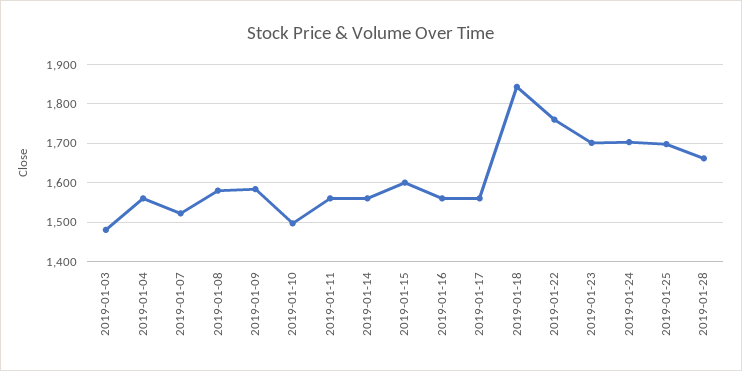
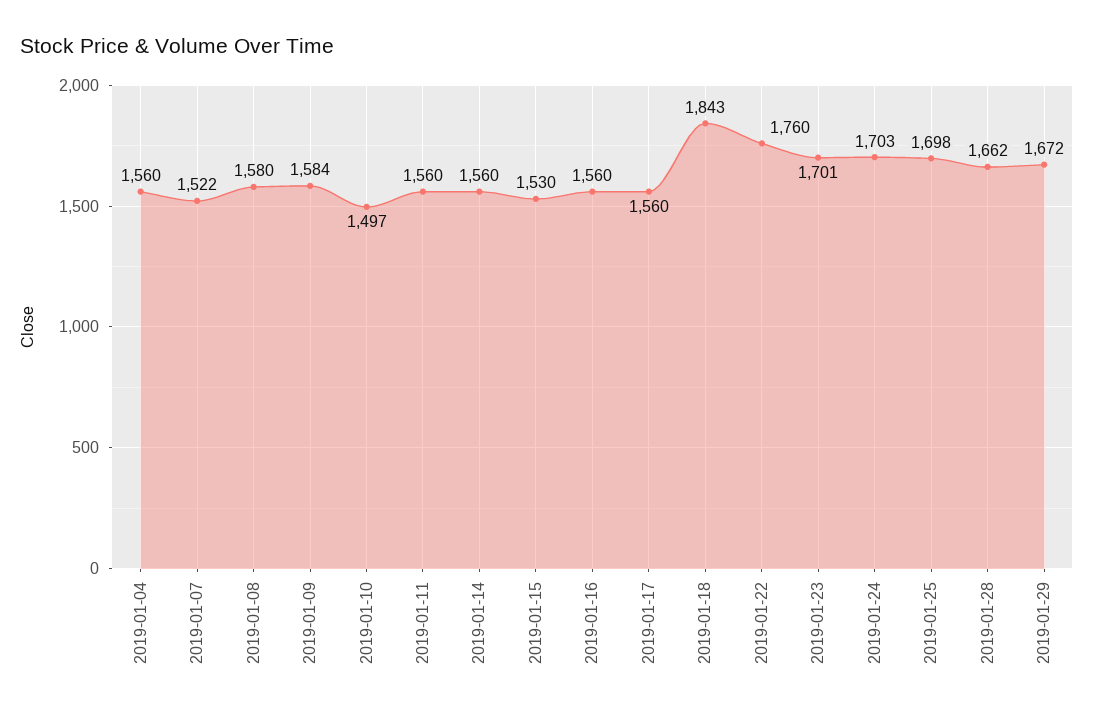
2019-01-03: 1480 -> none
2019-01-15: 1600 -> 1530
2019-01-29: none -> 1672

